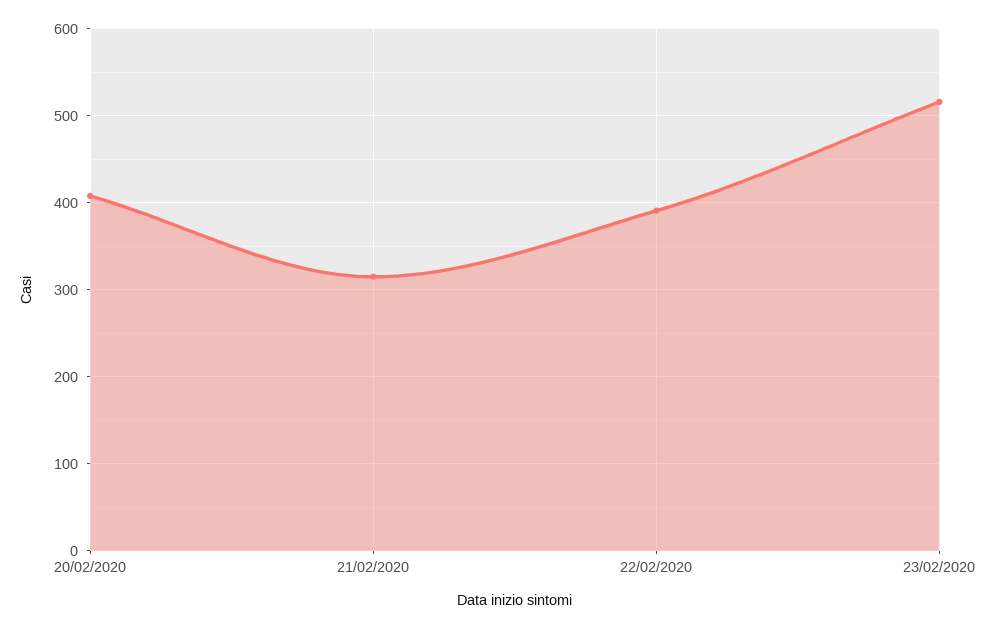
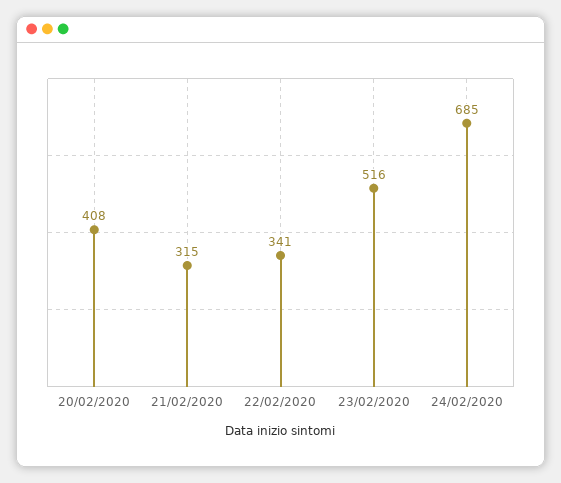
22/02/2020: 390 -> 341
24/02/2020: none -> 685

